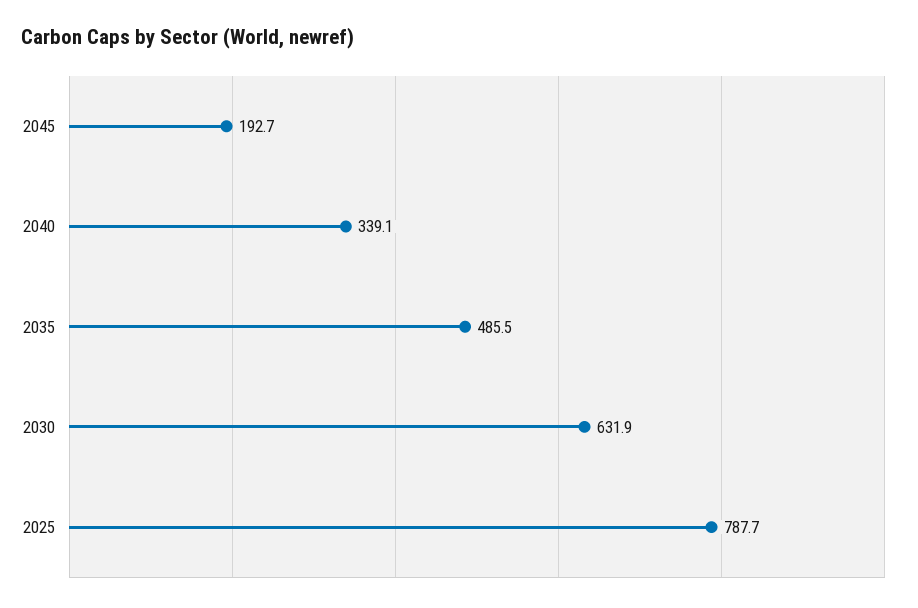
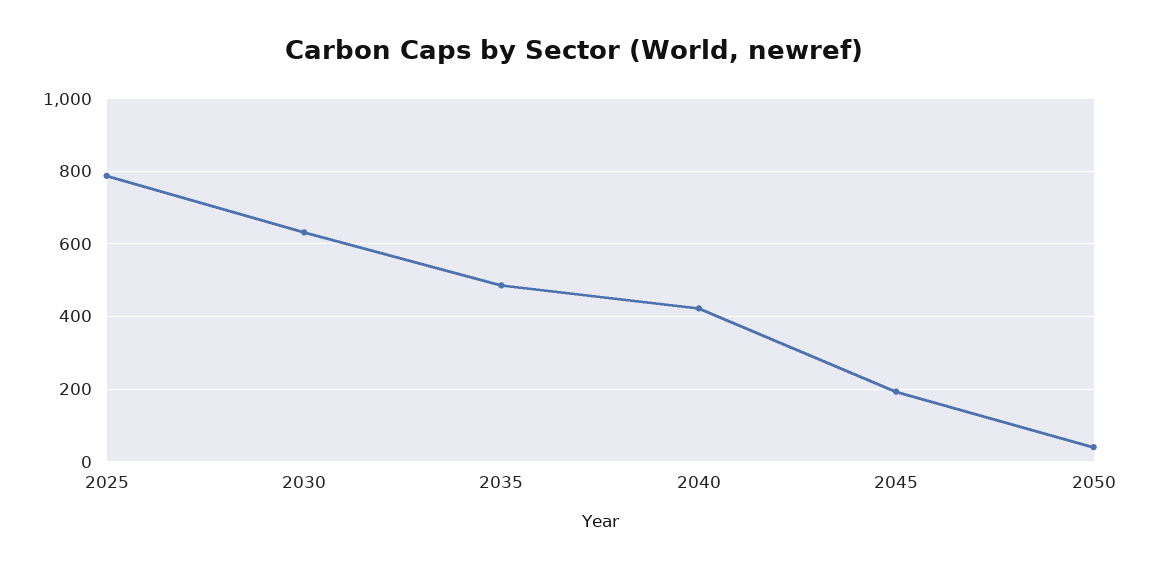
2040: 339.1 -> 420
2050: none -> 40

